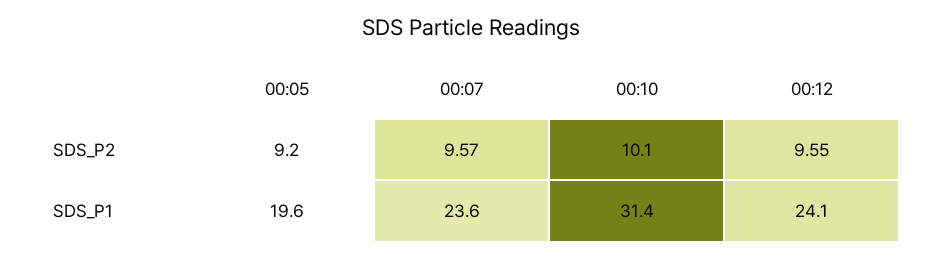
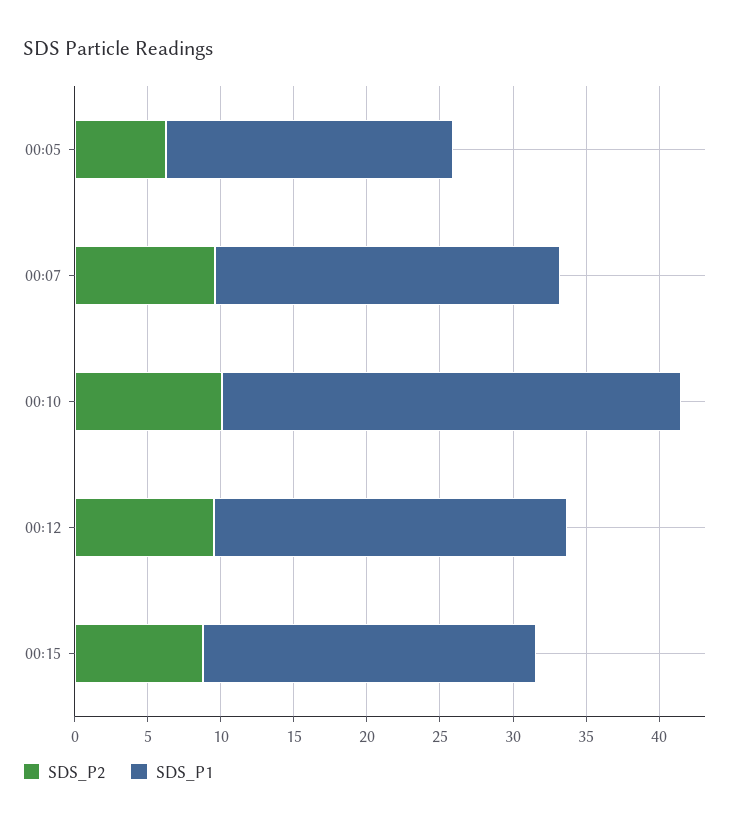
SDS_P2, 00:05: 9.2 -> 6
SDS_P2, 00:15: none -> 9
SDS_P1, 00:15: none -> 23

